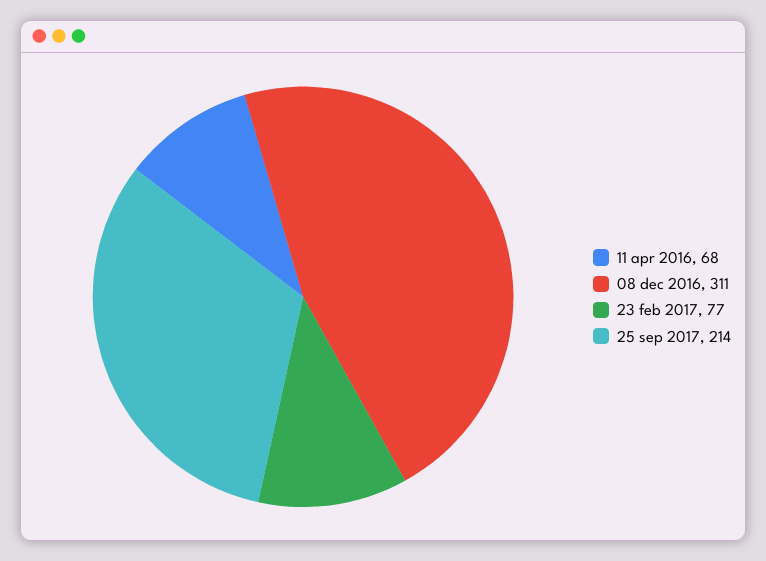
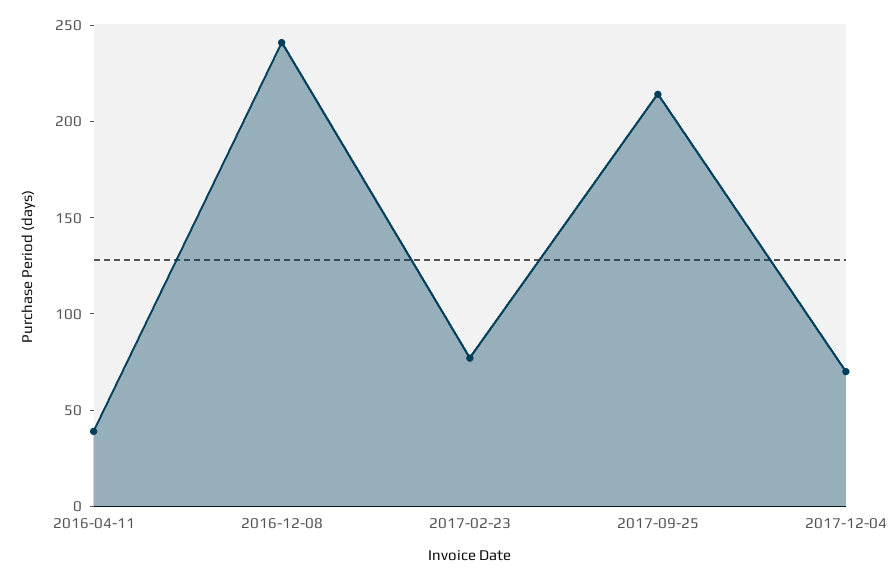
11 apr 2016: 68 -> 40
08 dec 2016: 311 -> 240
2017-12-04: none -> 70

